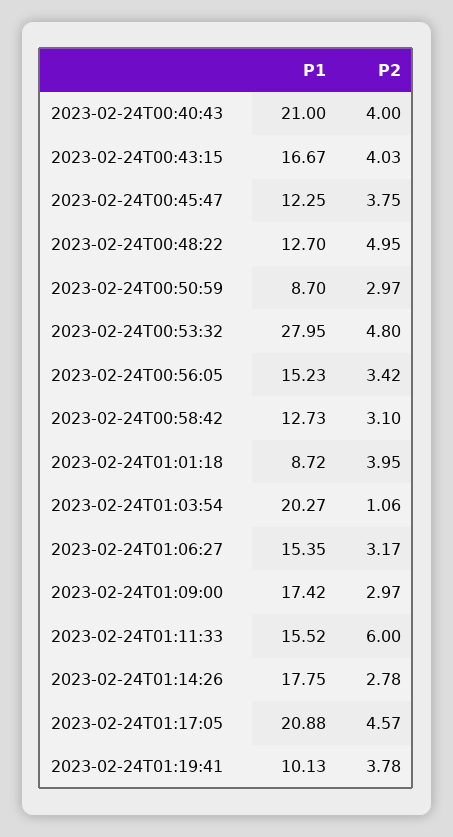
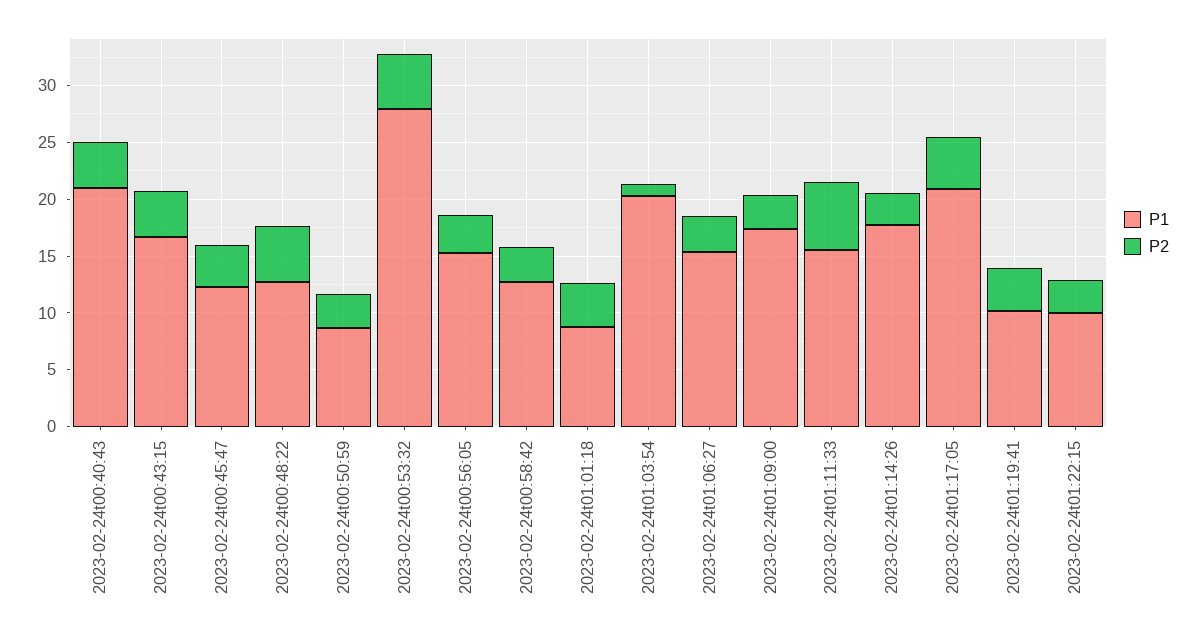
P1, 2023-02-24t01:22:15: none -> 10
P2, 2023-02-24t01:22:15: none -> 3

